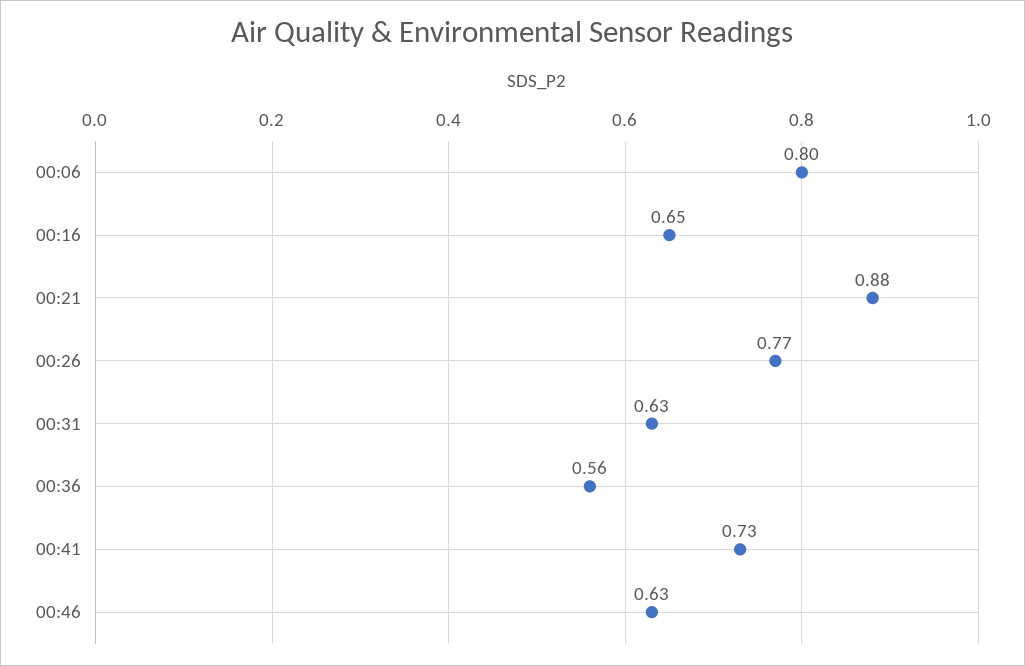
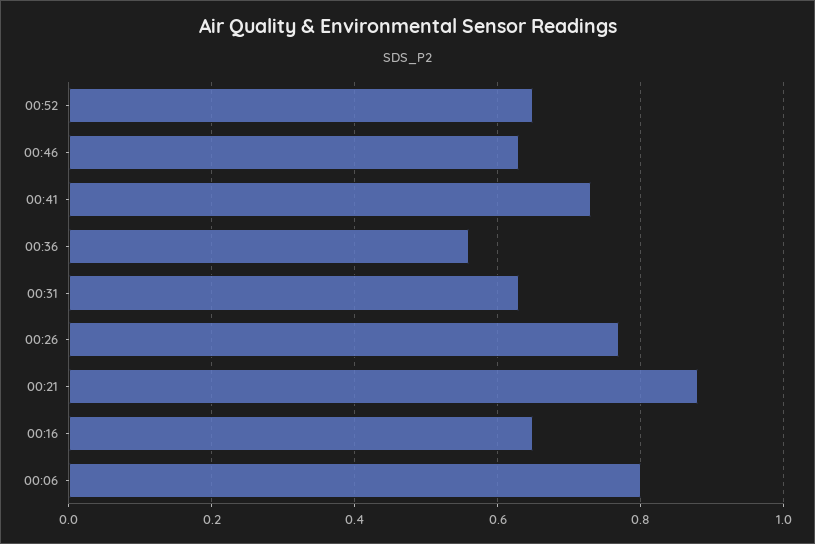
00:52: none -> 0.65

